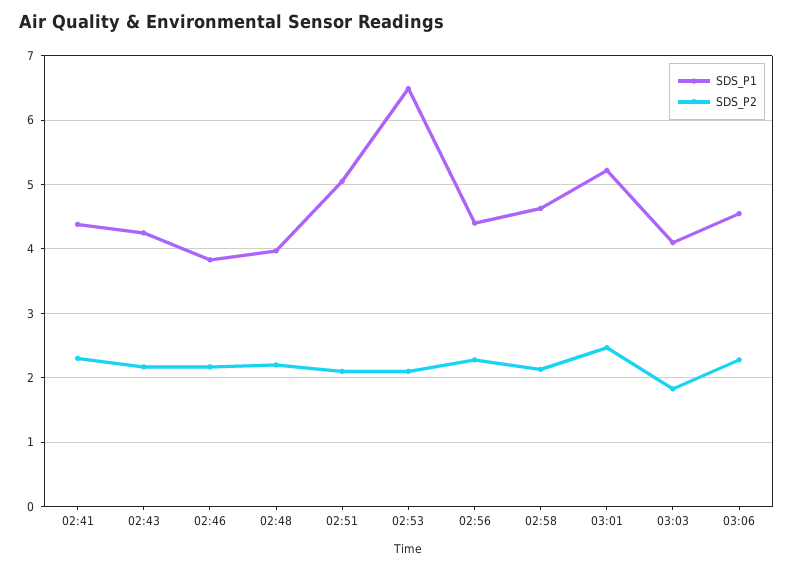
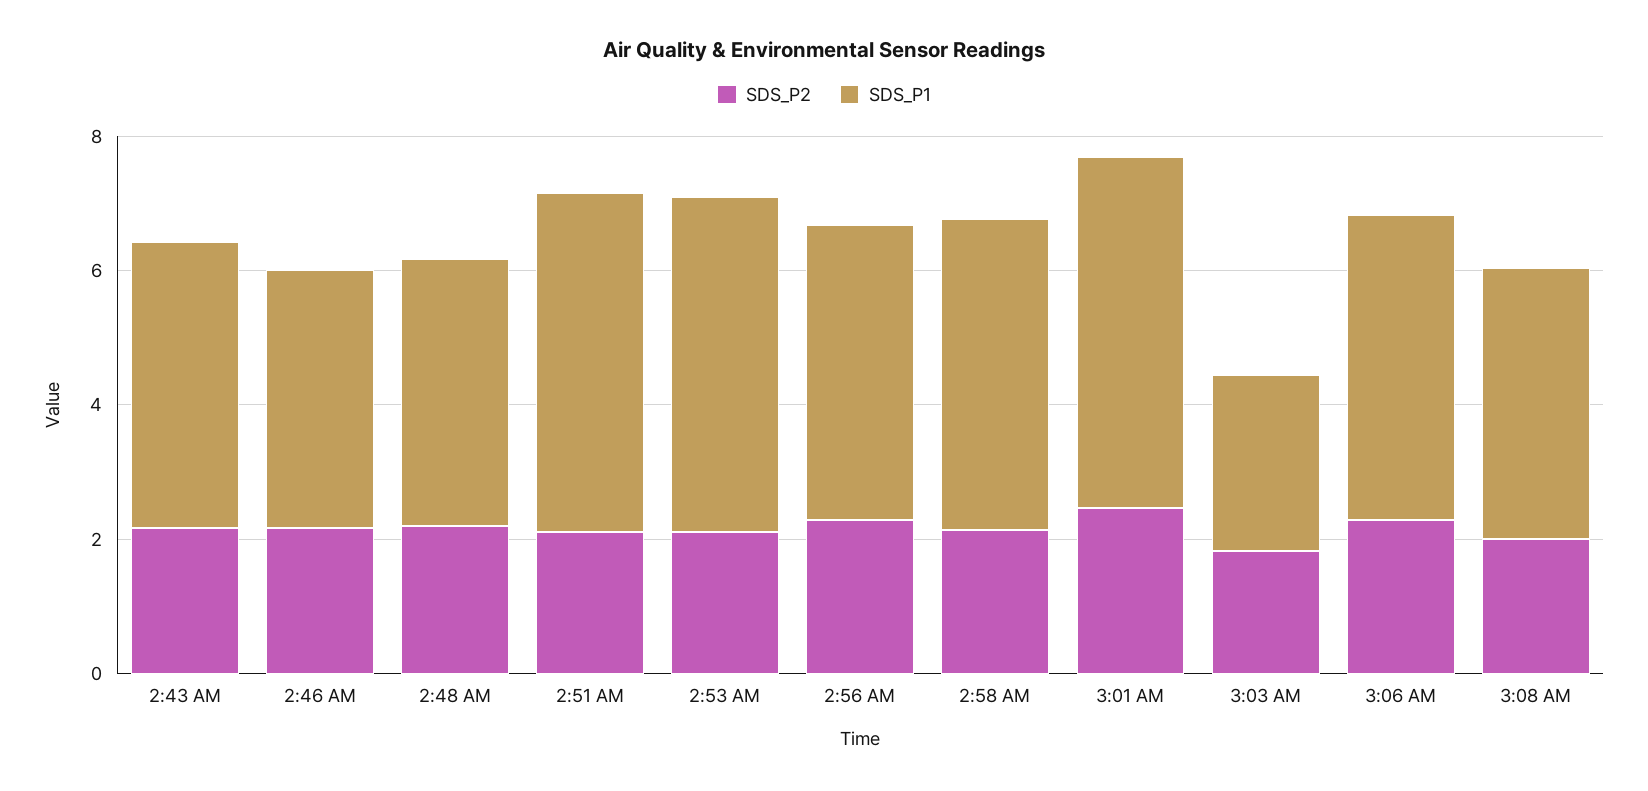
SDS_P1, 02:41: 4.4 -> none
SDS_P2, 02:41: 2.3 -> none
SDS_P1, 02:53: 6.5 -> 5
SDS_P1, 03:03: 4.1 -> 2.5
SDS_P2, 3:08 AM: none -> 2
SDS_P1, 3:08 AM: none -> 4

